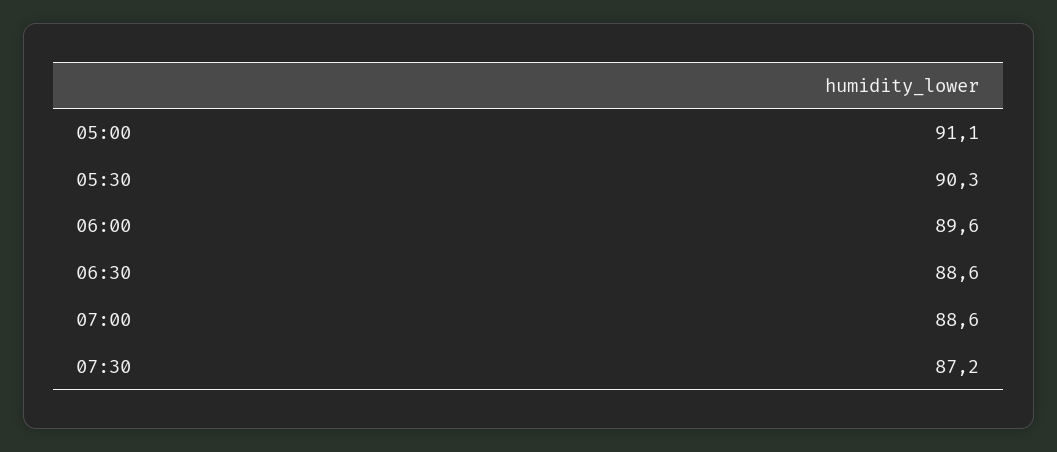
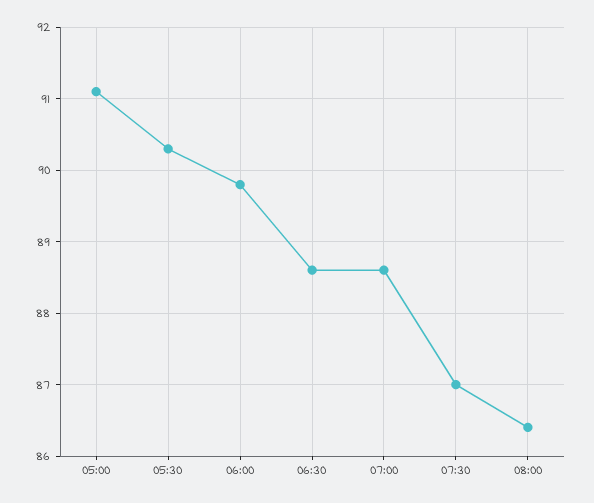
06:00: 89.6 -> 89.8
07:30: 87.2 -> 87
08:00: none -> 86.4

